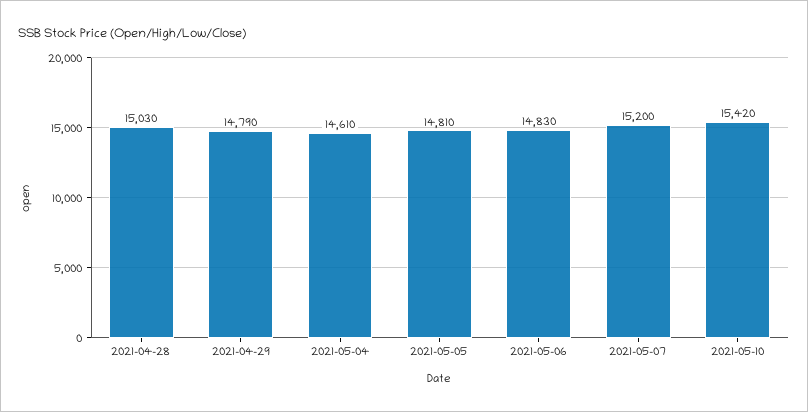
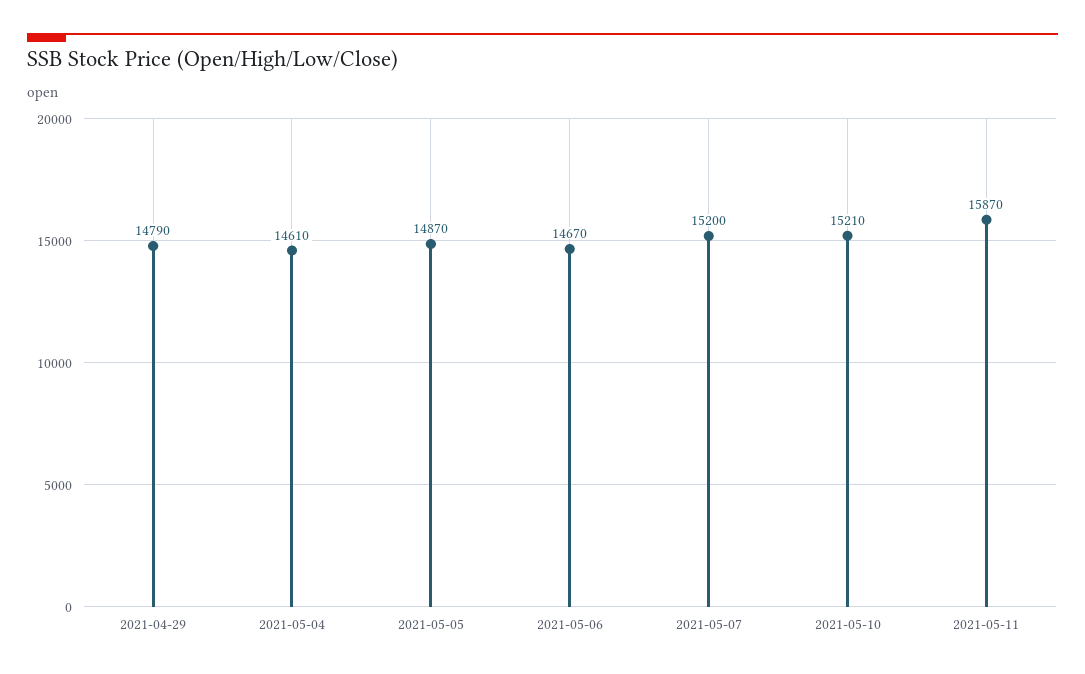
2021-04-28: 15030 -> none
2021-05-05: 14810 -> 14870
2021-05-06: 14830 -> 14670
2021-05-10: 15420 -> 15210
2021-05-11: none -> 15870

